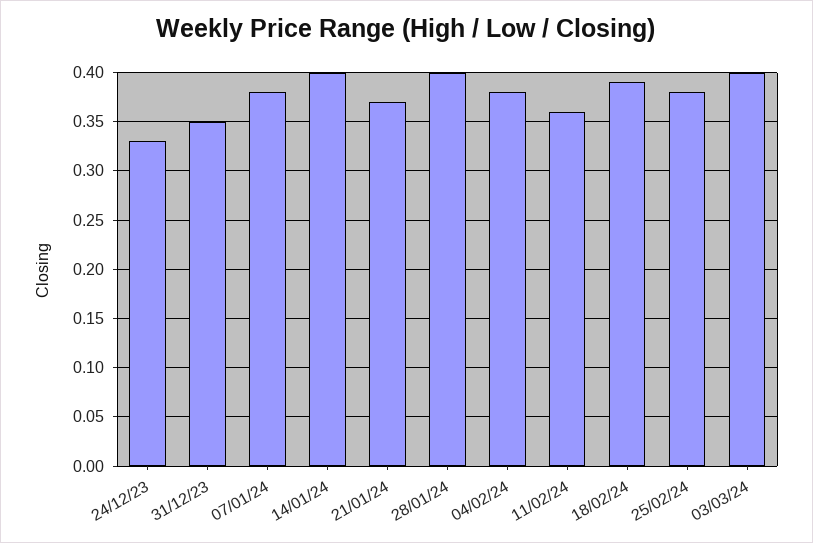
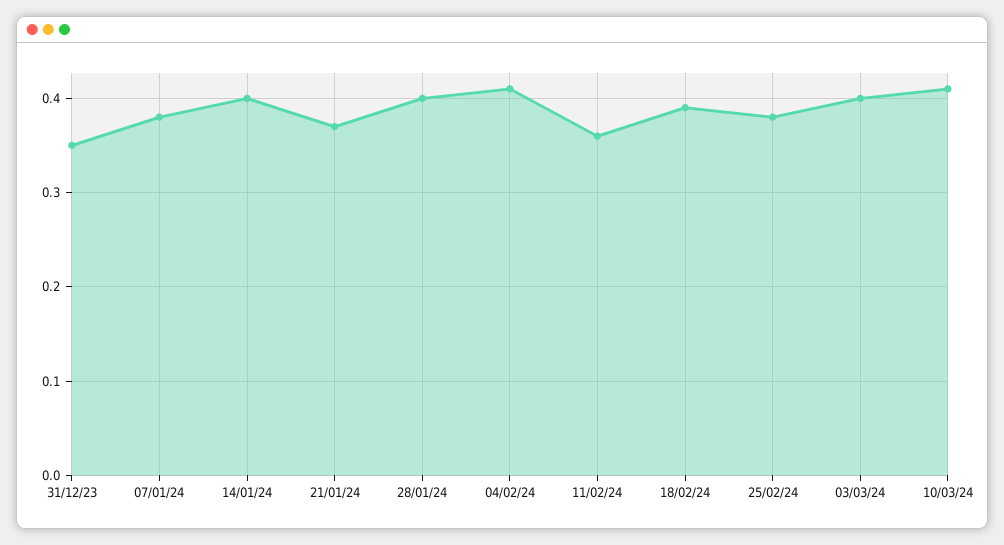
24/12/23: 0.33 -> none
04/02/24: 0.38 -> 0.41
10/03/24: none -> 0.41

